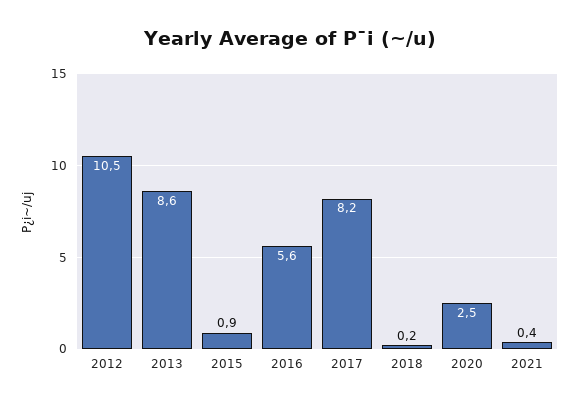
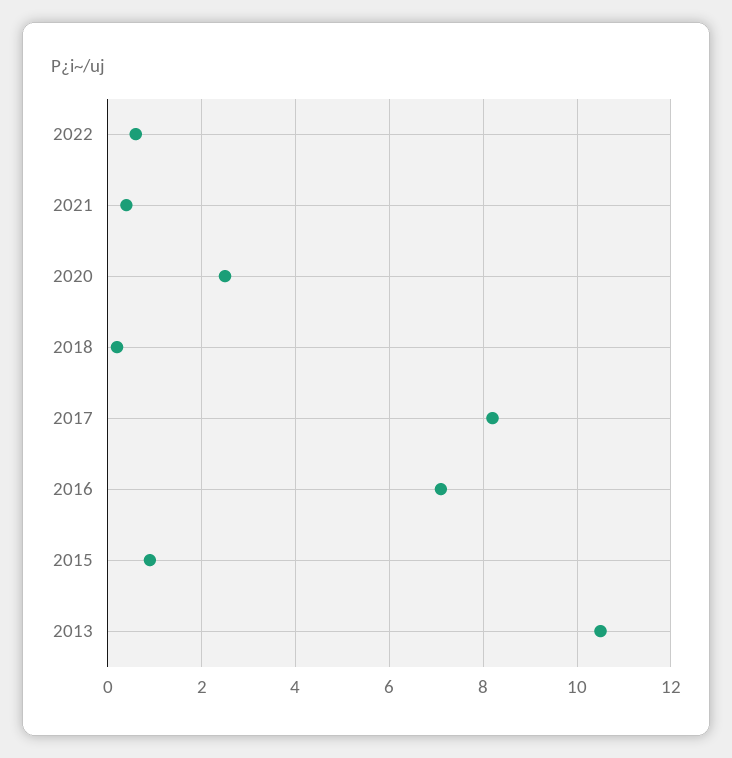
2012: 10.5 -> none
2013: 8.6 -> 10.5
2016: 5.6 -> 7
2022: none -> 0.5

